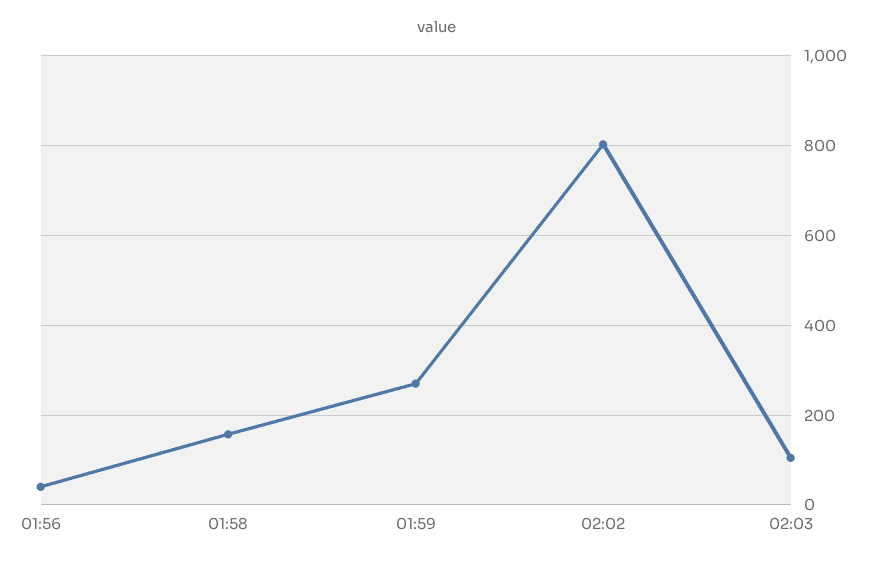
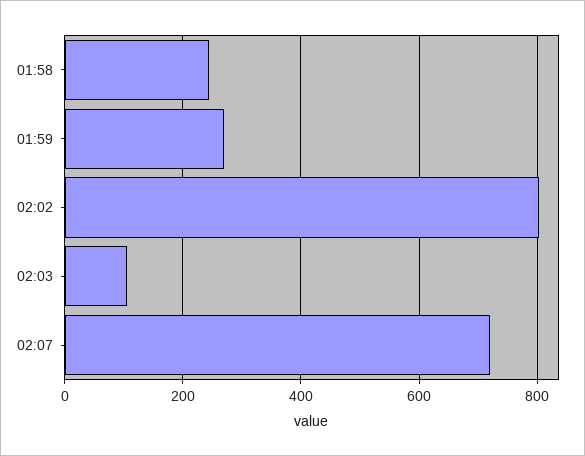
01:56: 40 -> none
01:58: 160 -> 240
02:07: none -> 720

